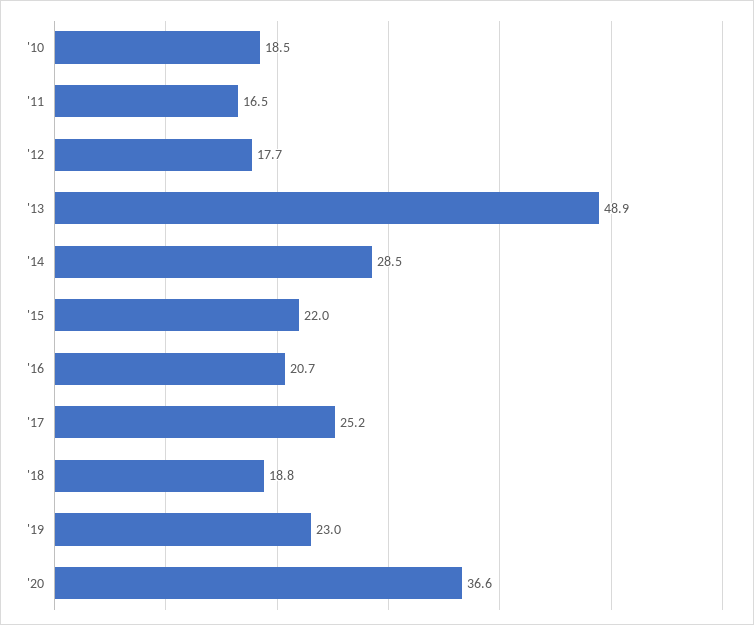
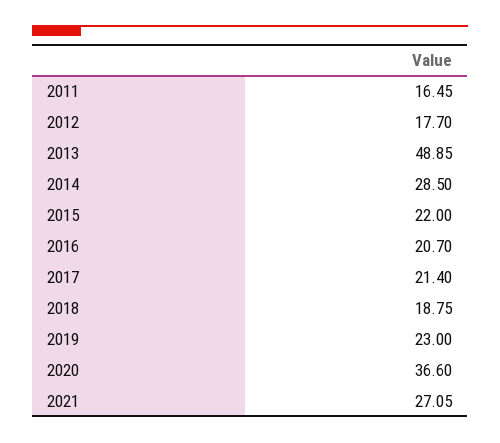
'10: 18.5 -> none
'17: 25.2 -> 21.4
2021: none -> 27.05

